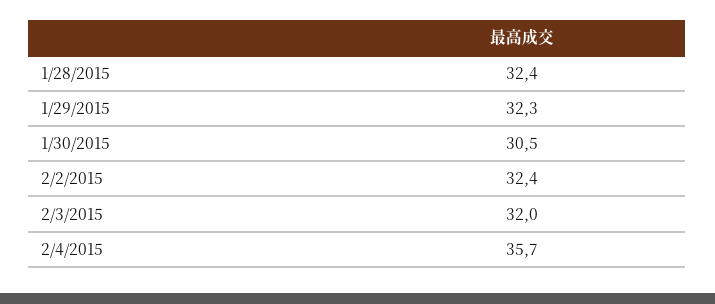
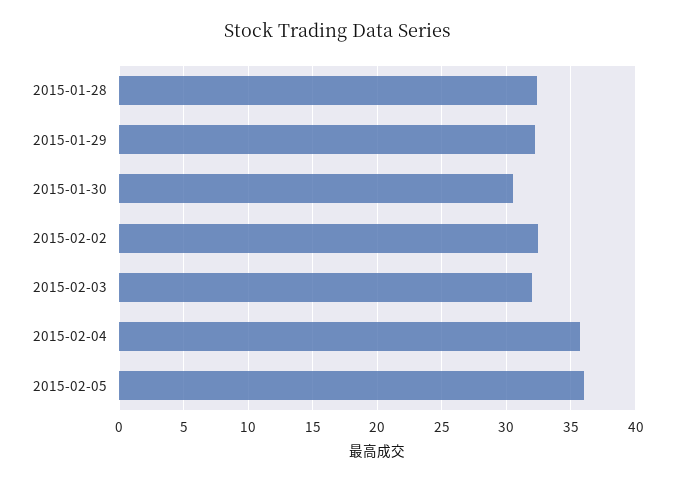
2015-02-05: none -> 36

